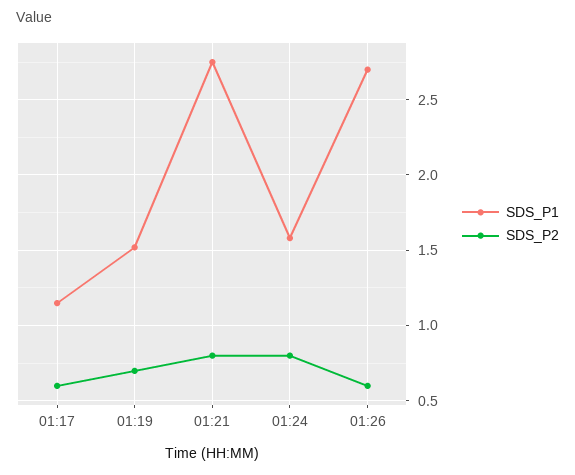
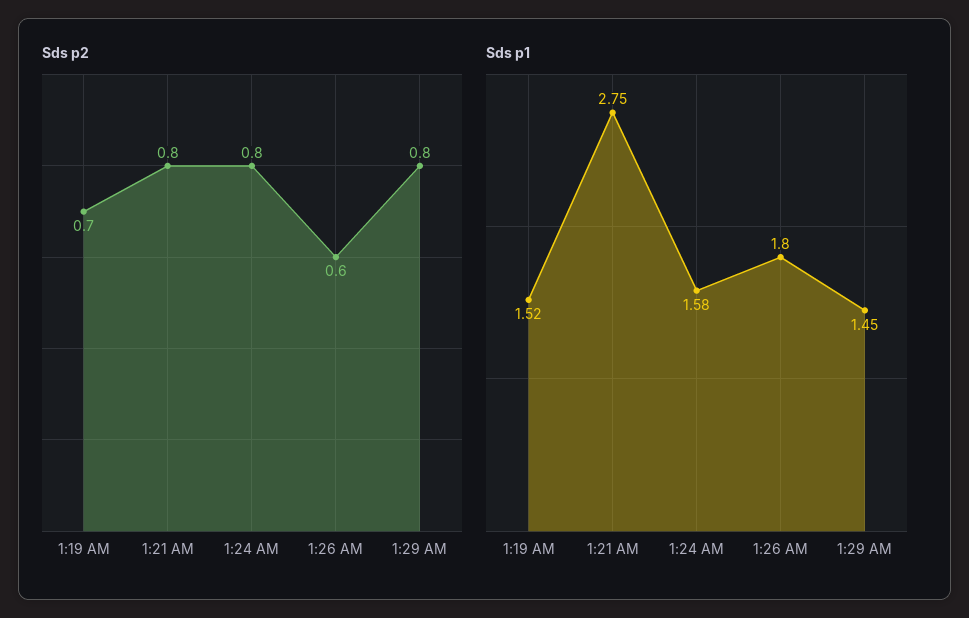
SDS_P1, 01:17: 1.15 -> none
SDS_P2, 01:17: 0.6 -> none
SDS_P1, 01:26: 2.7 -> 1.8
SDS_P2, 1:29 AM: none -> 0.8
SDS_P1, 1:29 AM: none -> 1.45

